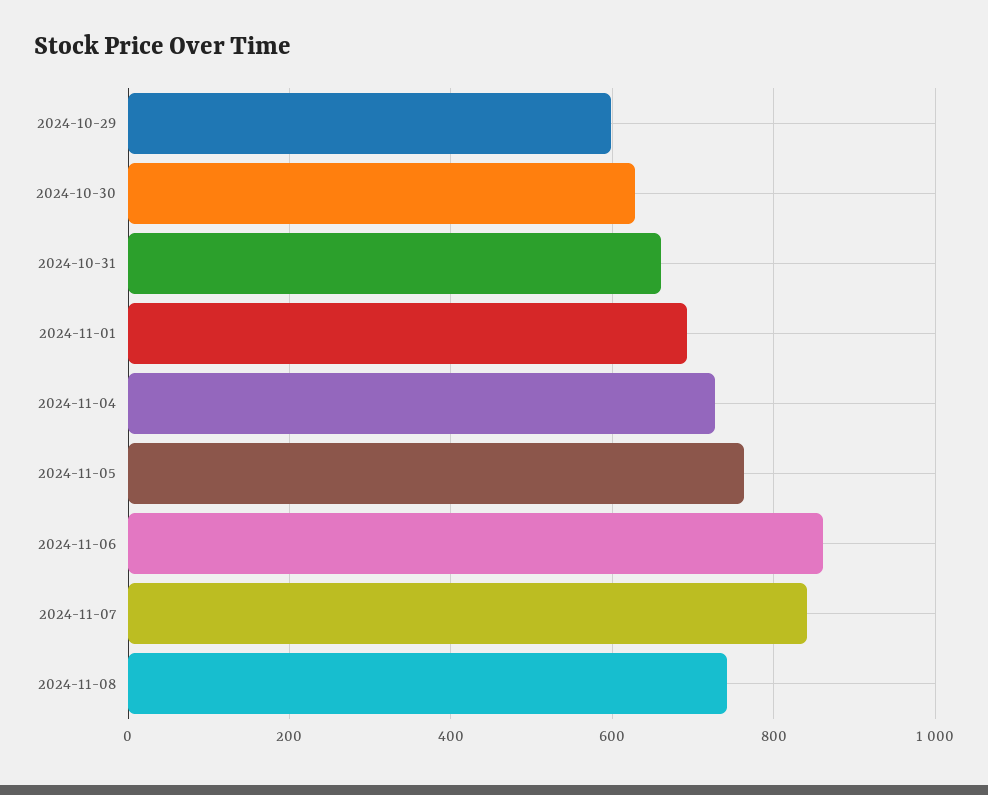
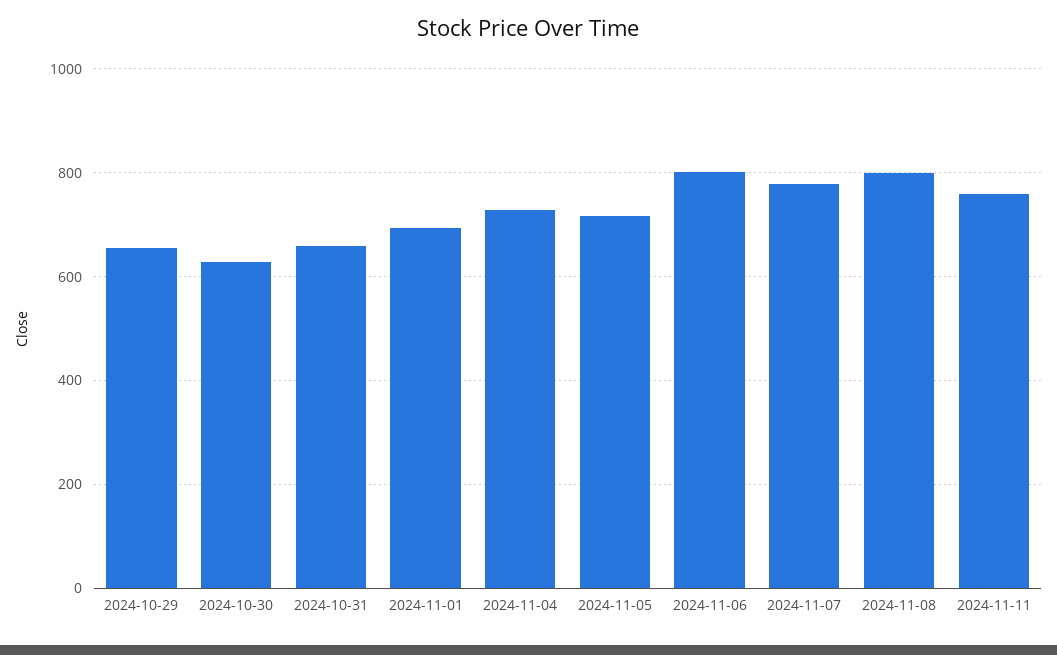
2024-10-29: 600 -> 660
2024-11-05: 760 -> 720
2024-11-06: 860 -> 800
2024-11-07: 840 -> 780
2024-11-08: 740 -> 800
2024-11-11: none -> 760

